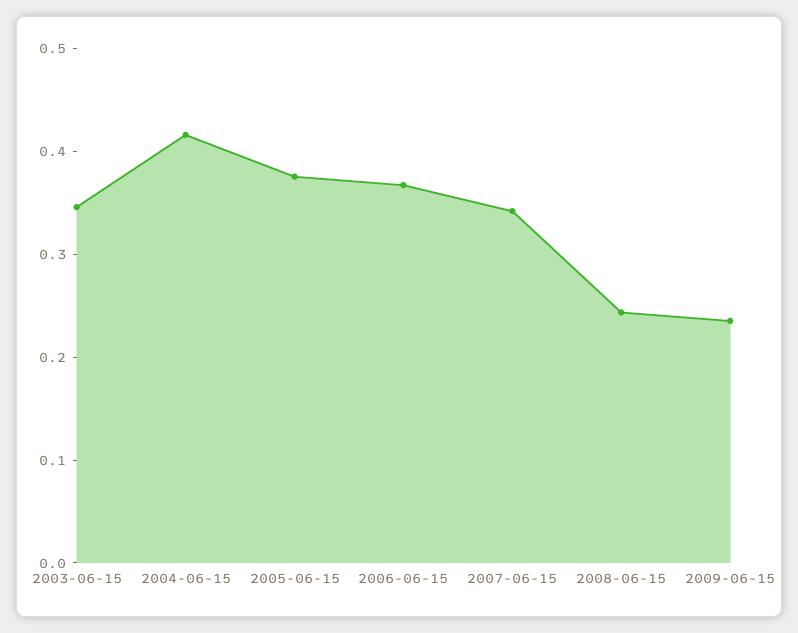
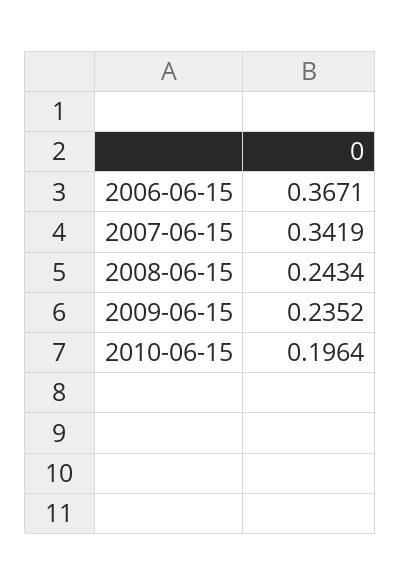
2003-06-15: 0.34 -> none
2004-06-15: 0.42 -> none
2005-06-15: 0.38 -> none
2010-06-15: none -> 0.1964

